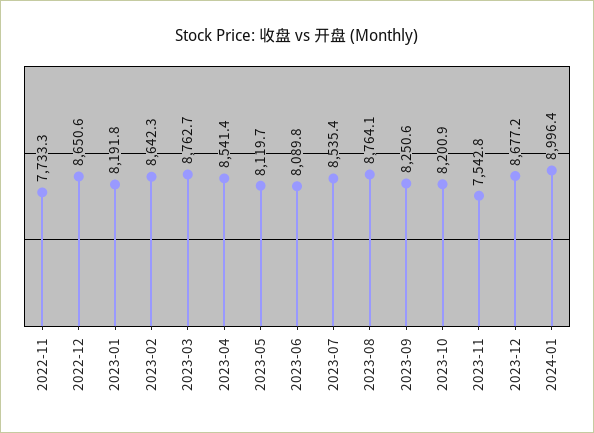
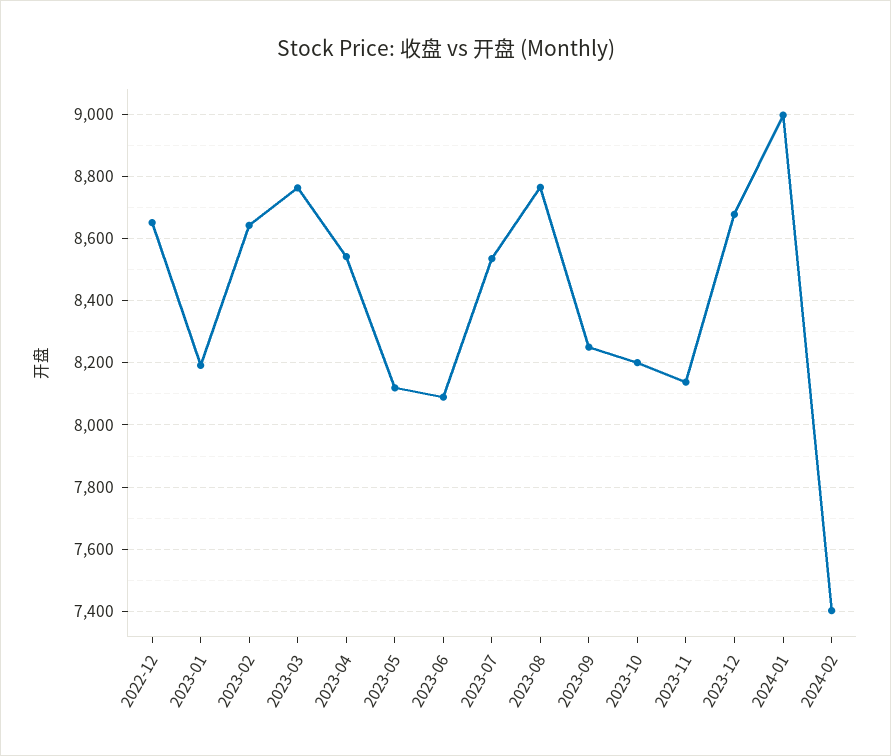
2022-11: 7733.3 -> none
2023-11: 7542.8 -> 8140
2024-02: none -> 7400

